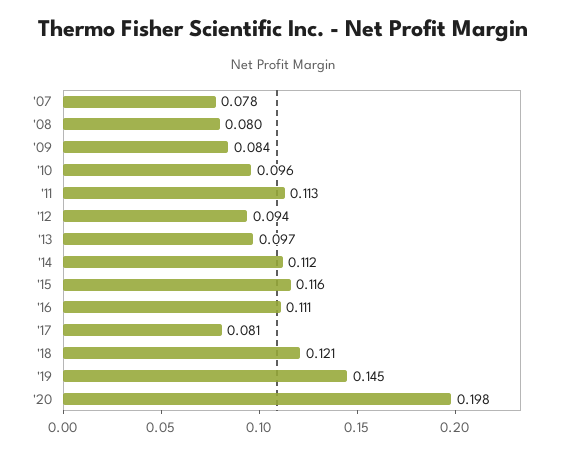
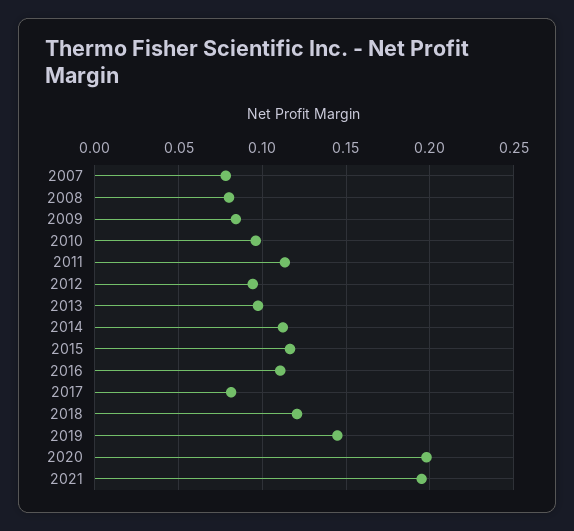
2021: none -> 0.195

